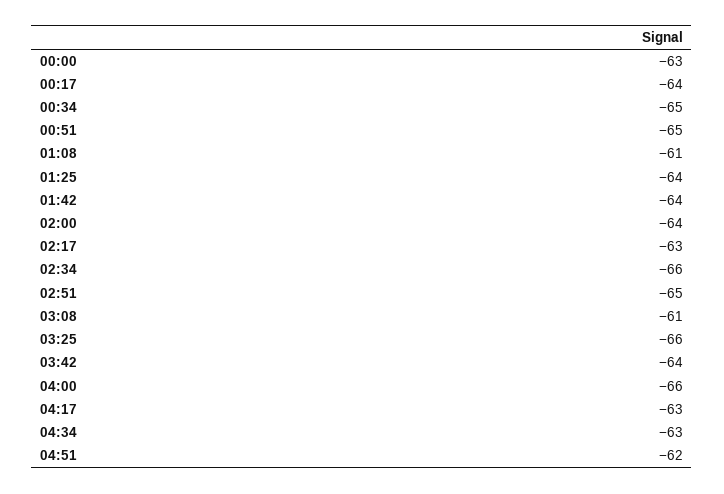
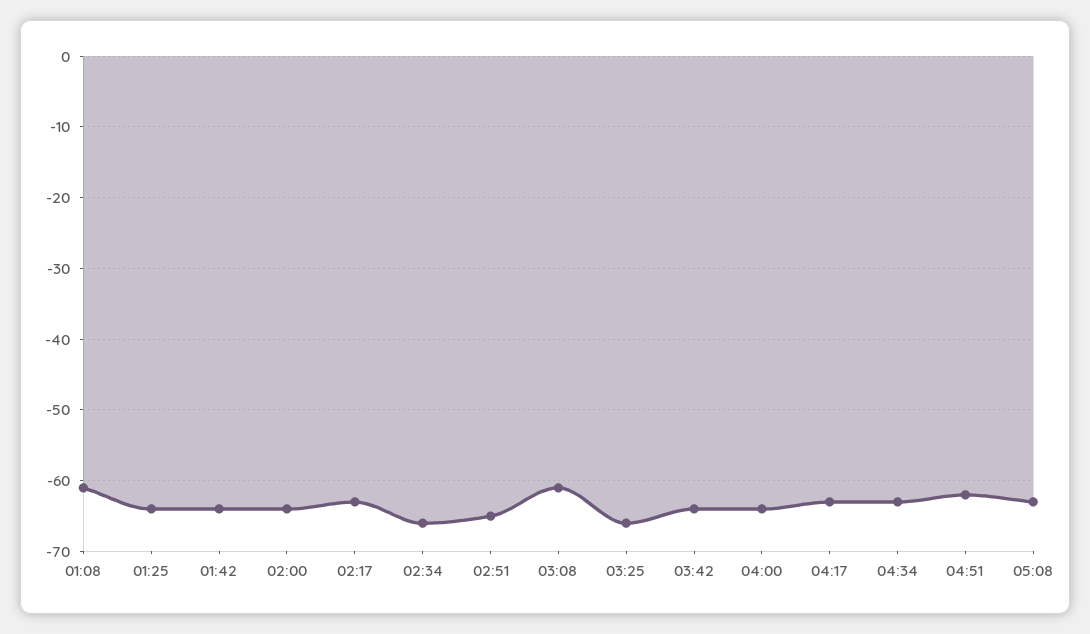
00:00: -63 -> none
00:17: -64 -> none
00:34: -65 -> none
00:51: -65 -> none
04:00: -66 -> -64
05:08: none -> -63

